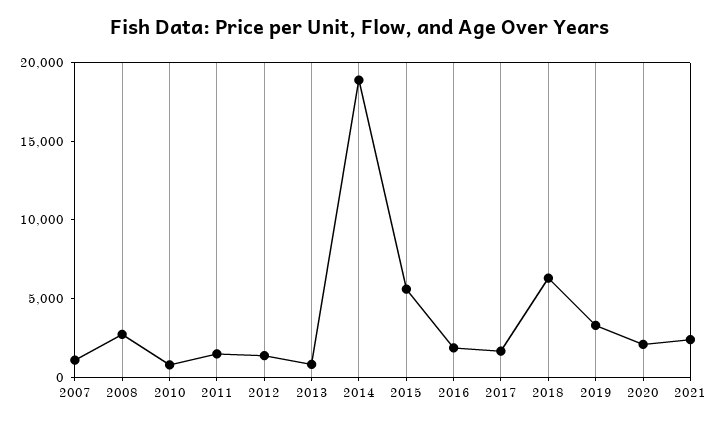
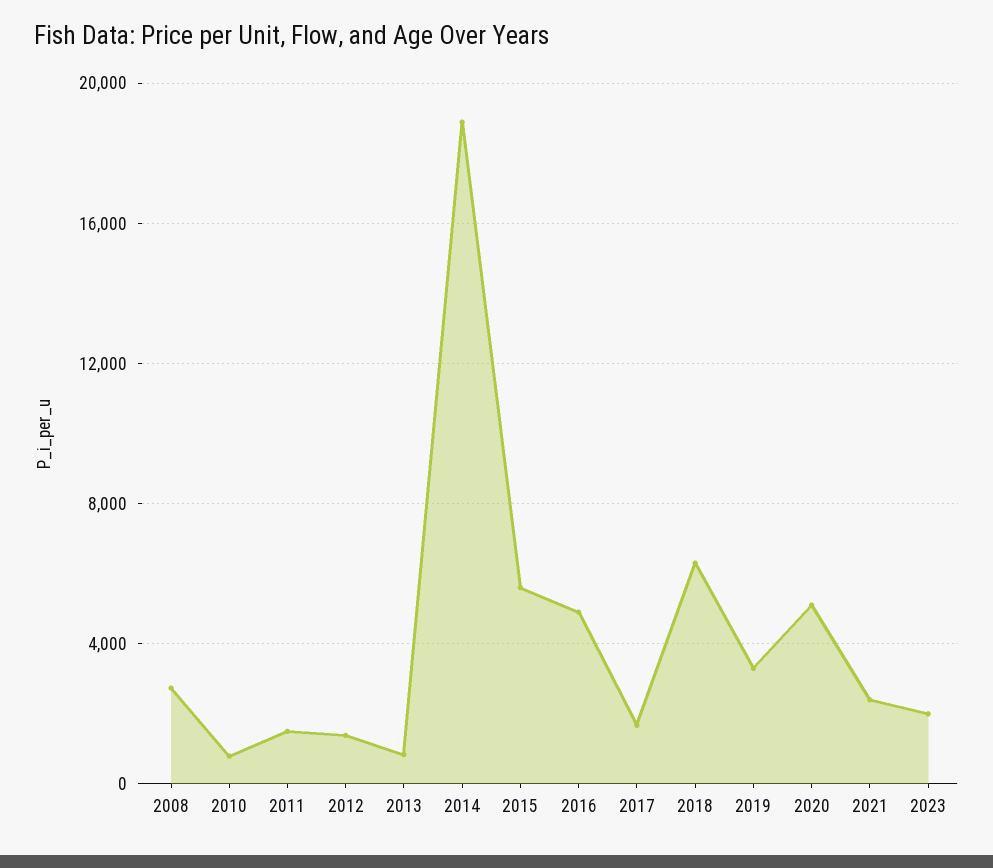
2007: 1000 -> none
2016: 2000 -> 5000
2020: 2000 -> 5000
2023: none -> 2000

